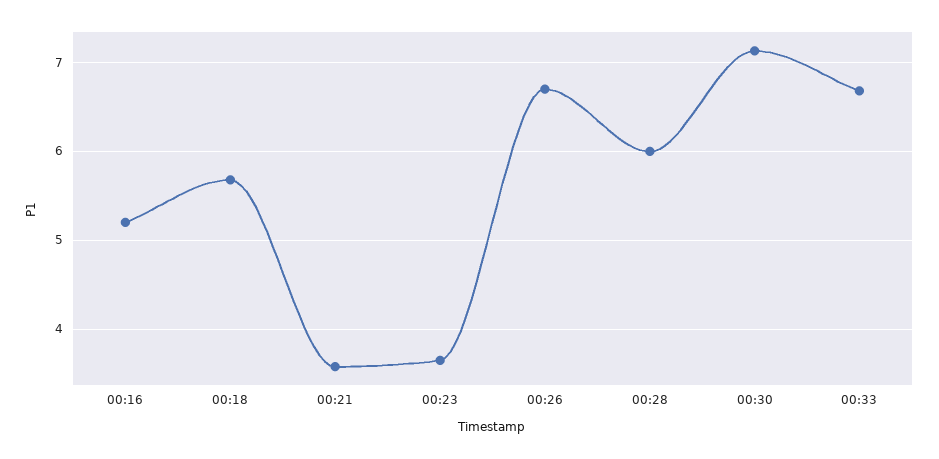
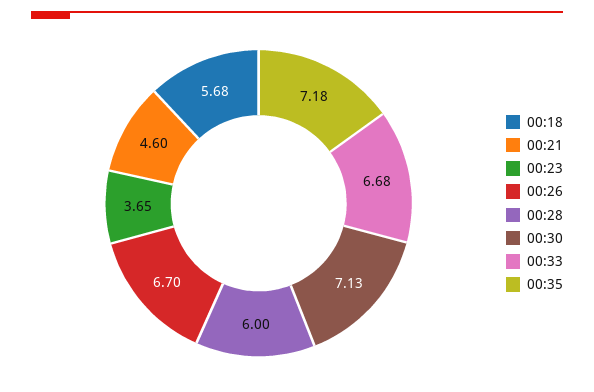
00:16: 5.2 -> none
00:21: 3.6 -> 4.6
00:35: none -> 7.18

